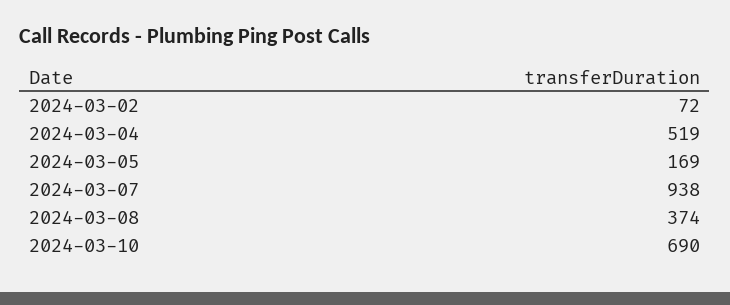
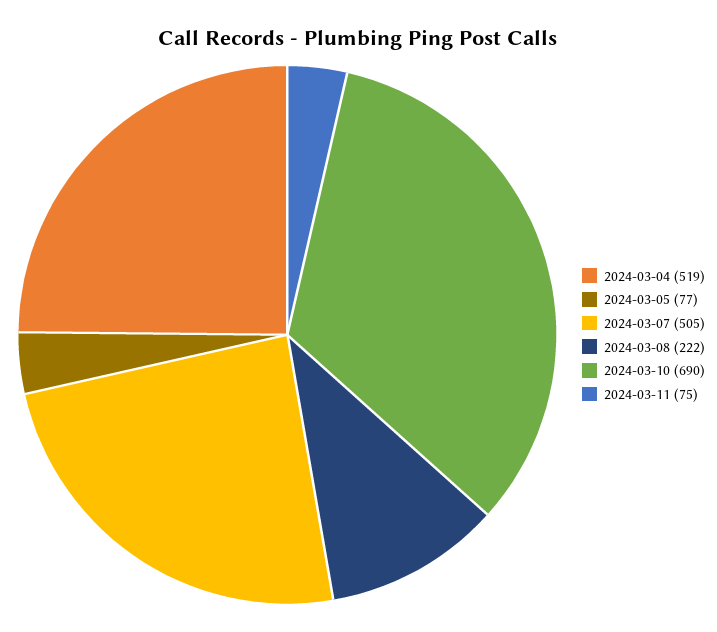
2024-03-02: 72 -> none
2024-03-05: 169 -> 77
2024-03-07: 938 -> 505
2024-03-08: 374 -> 222
2024-03-11: none -> 75

